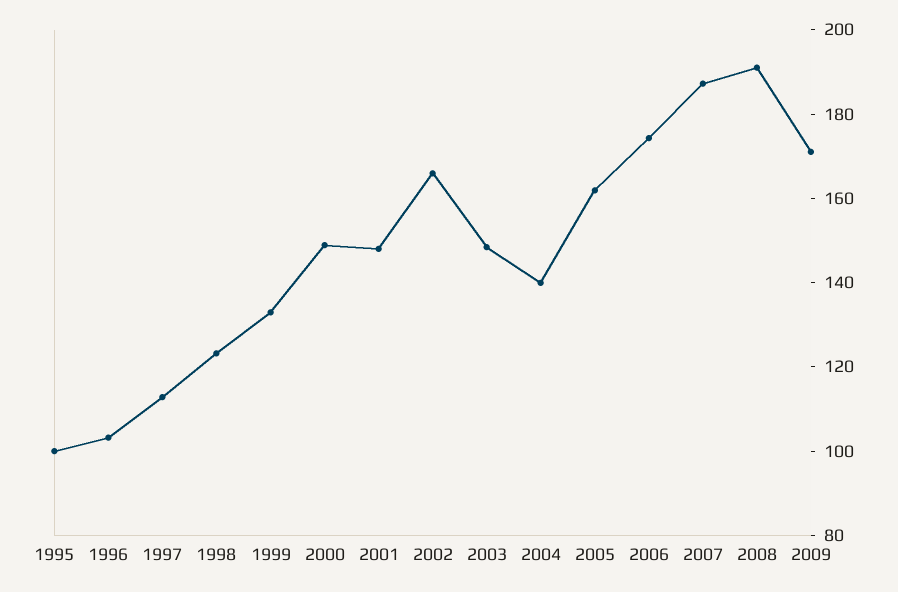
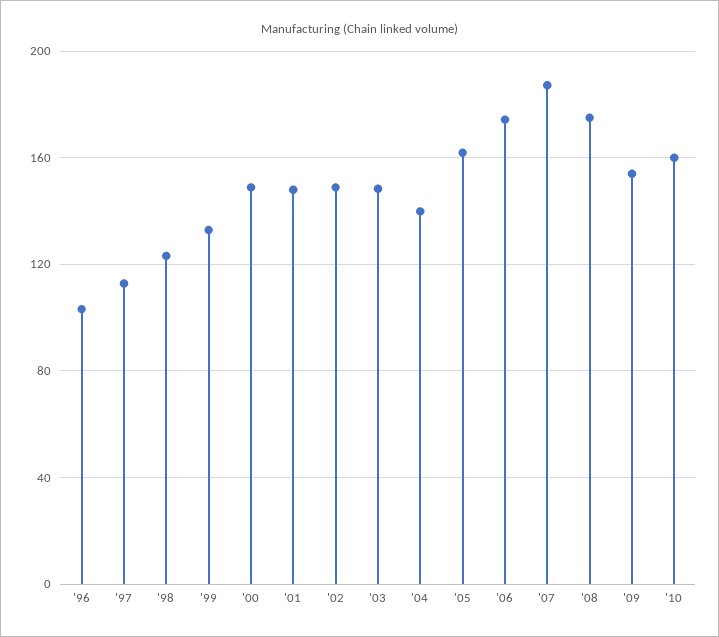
1995: 100 -> none
2002: 165 -> 150
2008: 190 -> 175
2009: 170 -> 155
'10: none -> 160

